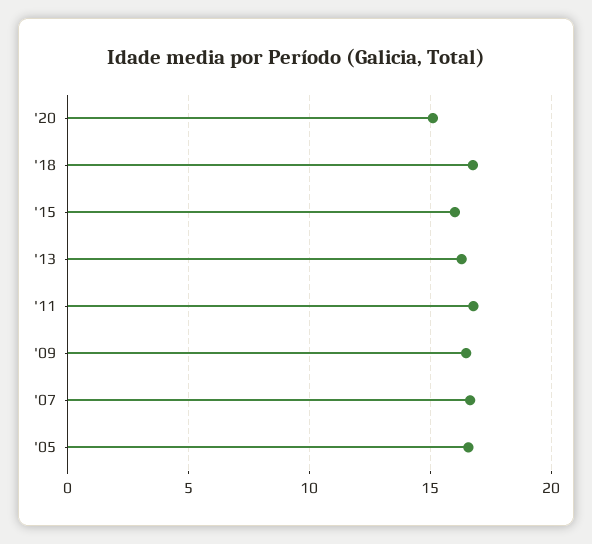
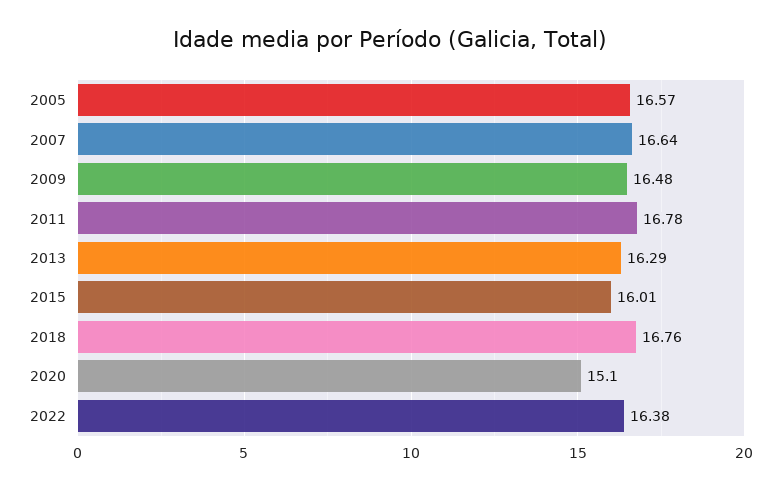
2022: none -> 16.38

